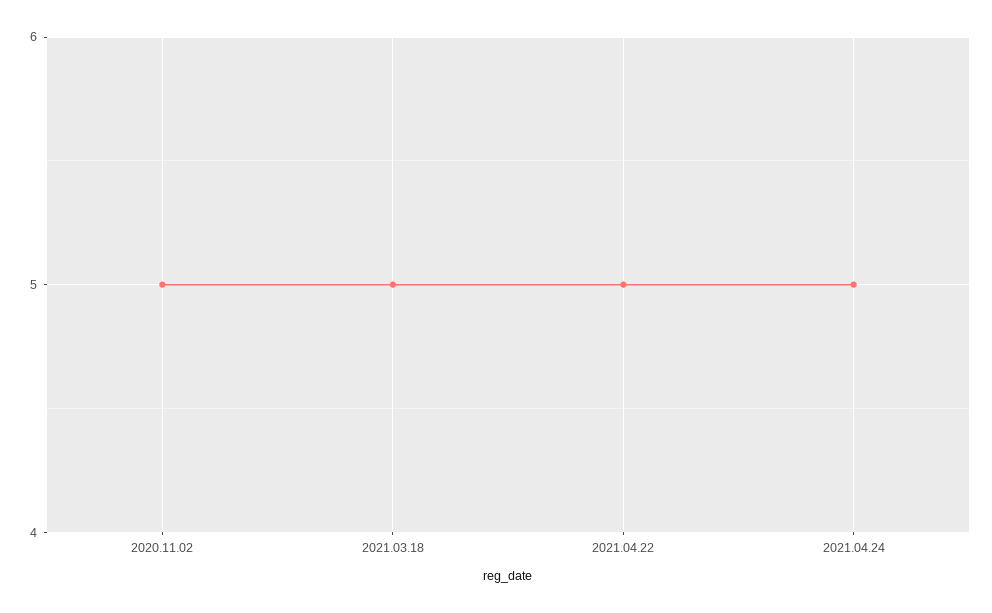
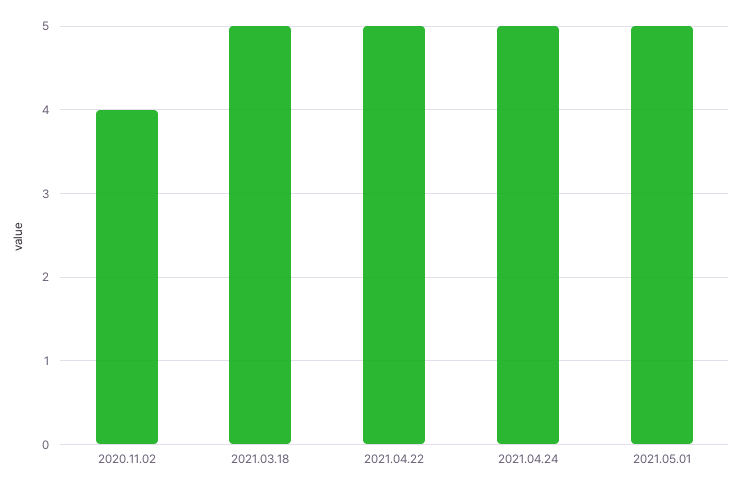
2020.11.02: 5 -> 4
2021.05.01: none -> 5

